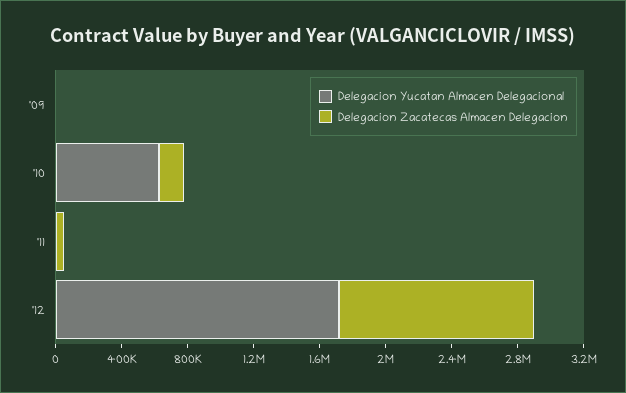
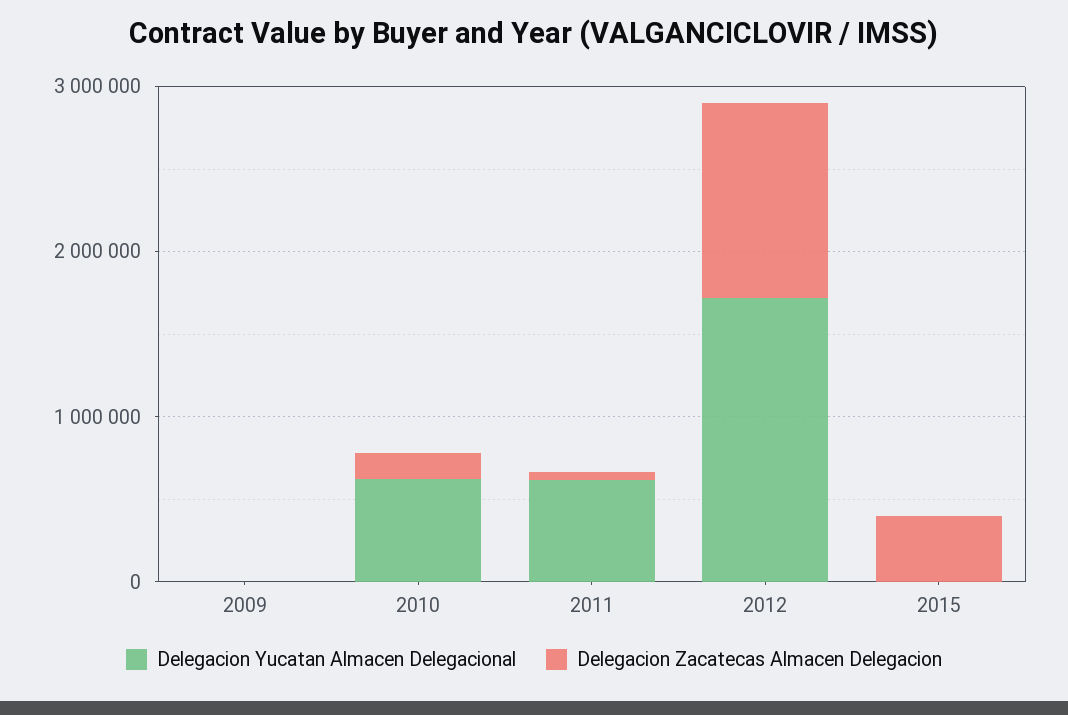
Delegacion Yucatan Almacen Delegacional, '11: 0 -> 600000
Delegacion Yucatan Almacen Delegacional, 2015: none -> 0
Delegacion Zacatecas Almacen Delegacion, 2015: none -> 400000

